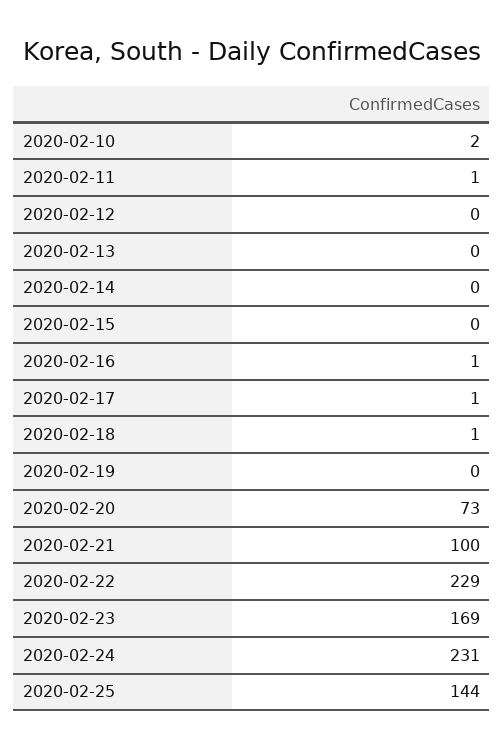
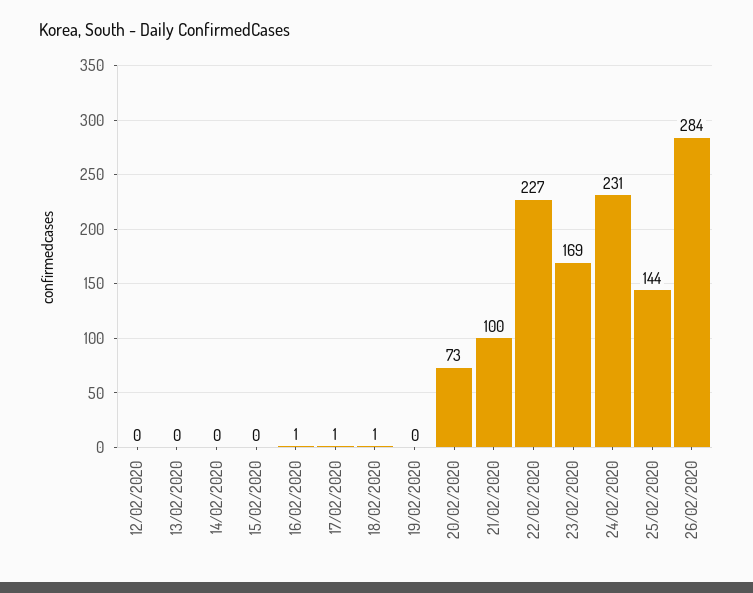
2020-02-10: 2 -> none
2020-02-11: 1 -> none
2020-02-22: 229 -> 227
26/02/2020: none -> 284

